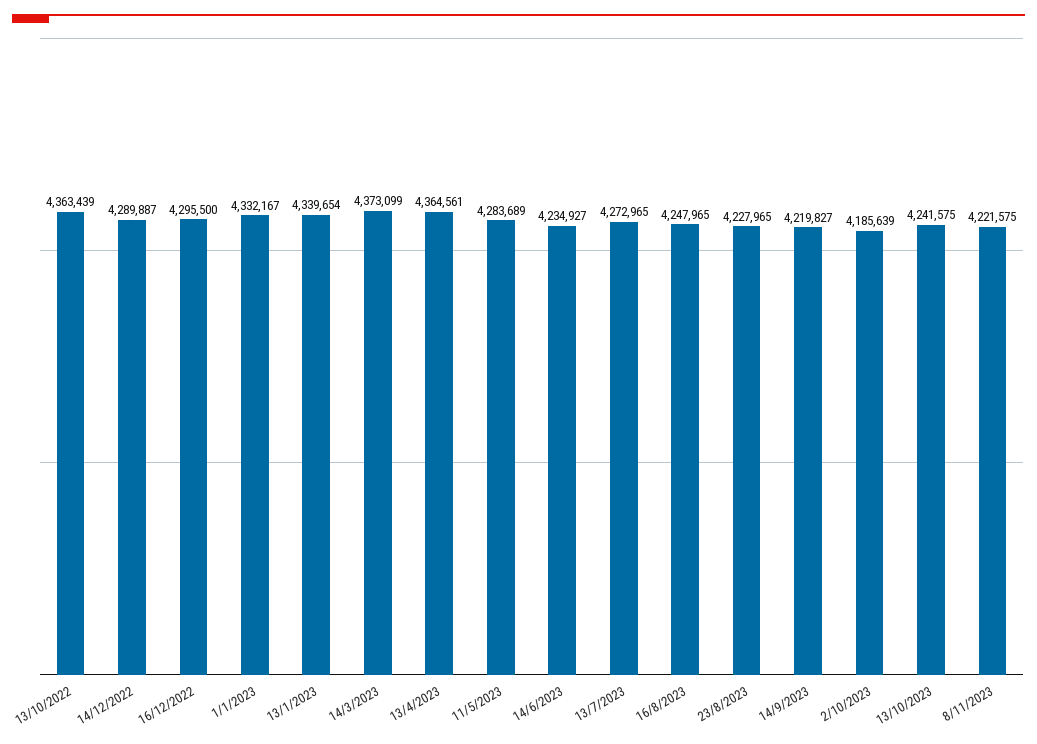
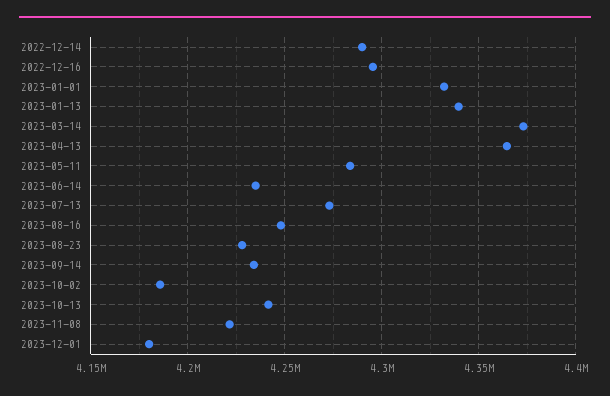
13/10/2022: 4363439 -> none
14/9/2023: 4219827 -> 4235000
2023-12-01: none -> 4180000

